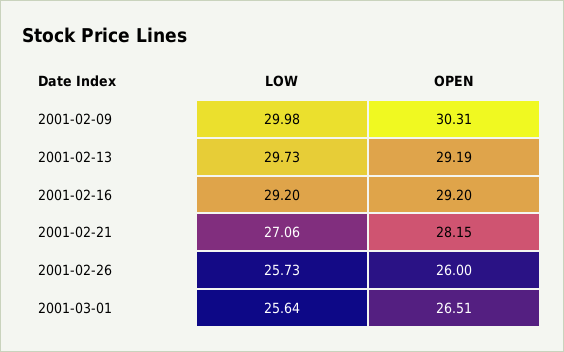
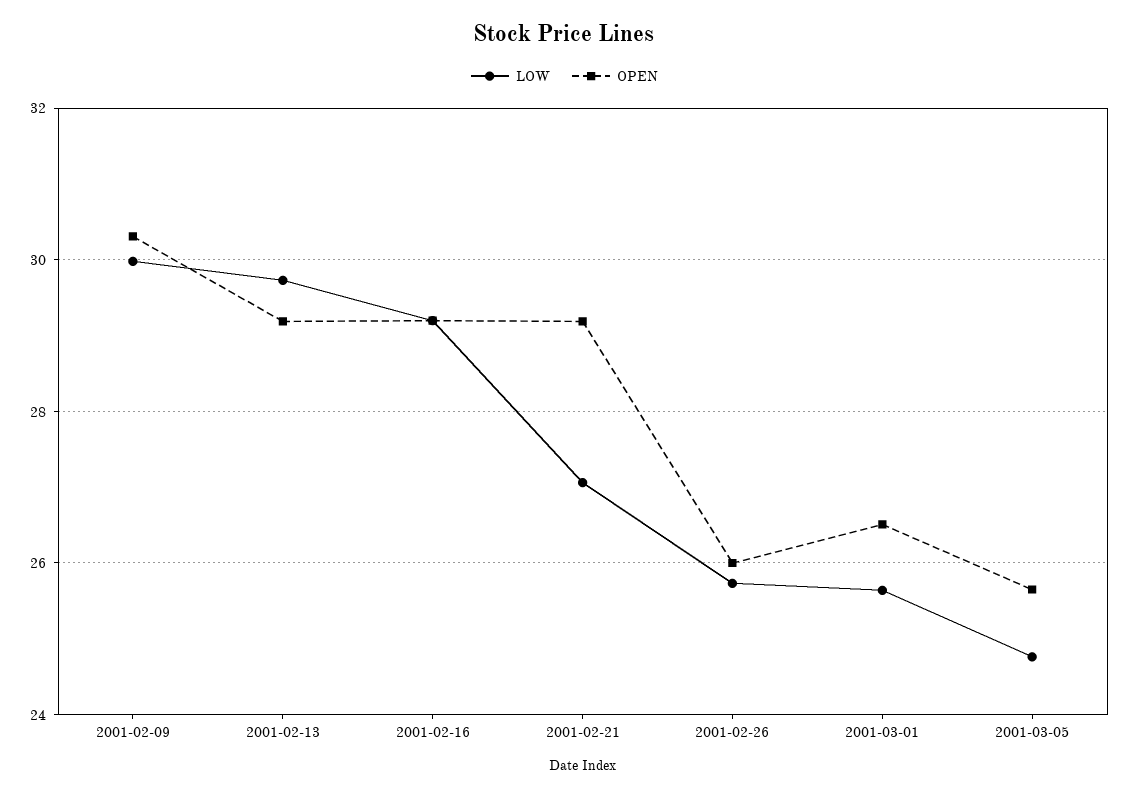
OPEN, 2001-02-21: 28.15 -> 29.2
LOW, 2001-03-05: none -> 24.8
OPEN, 2001-03-05: none -> 25.6

